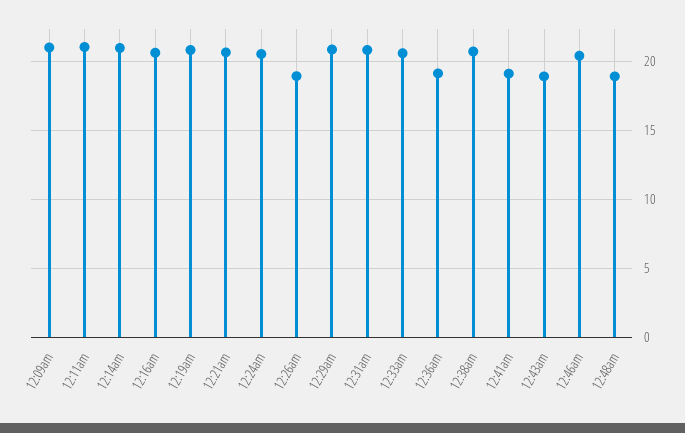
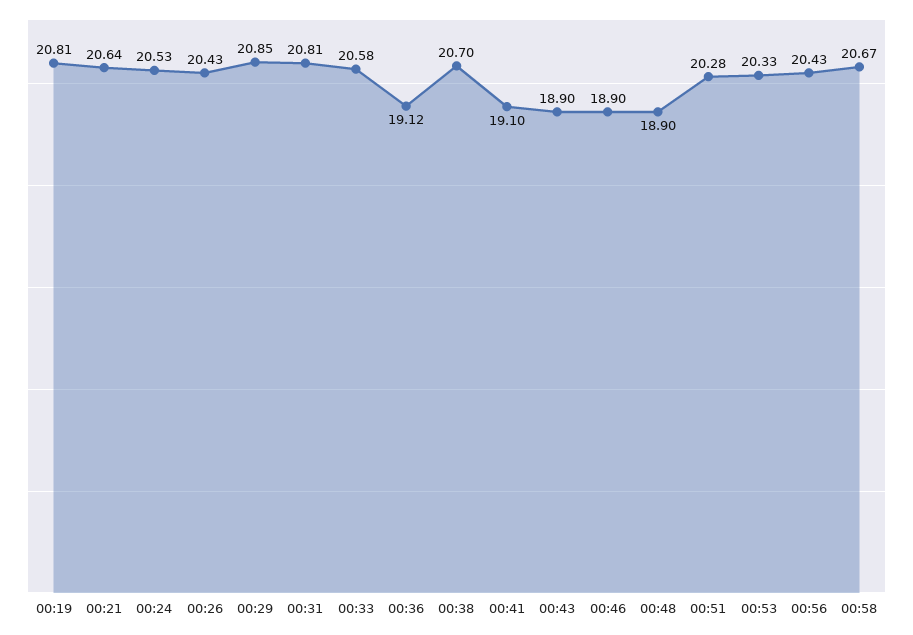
12:09am: 21 -> none
12:11am: 21 -> none
12:14am: 21 -> none
12:16am: 20.5 -> none
12:26am: 19 -> 20.43
12:46am: 20.5 -> 18.9
00:51: none -> 20.28
00:53: none -> 20.33
00:56: none -> 20.43
00:58: none -> 20.67

